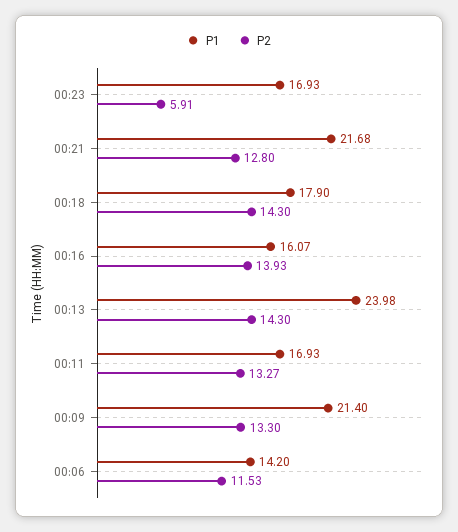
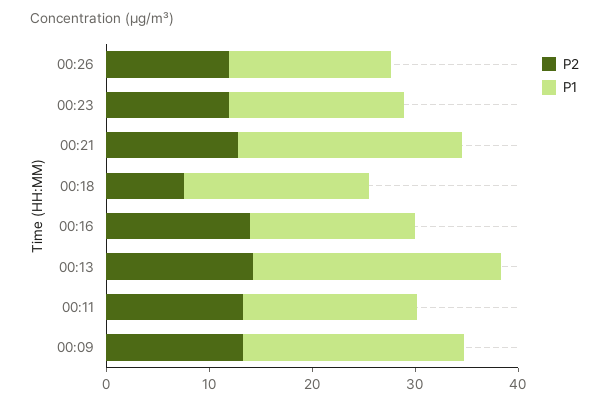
P2, 00:23: 5.91 -> 12
P2, 00:18: 14.3 -> 8
P1, 00:06: 14.2 -> none
P2, 00:06: 11.53 -> none
P2, 00:26: none -> 12
P1, 00:26: none -> 16

